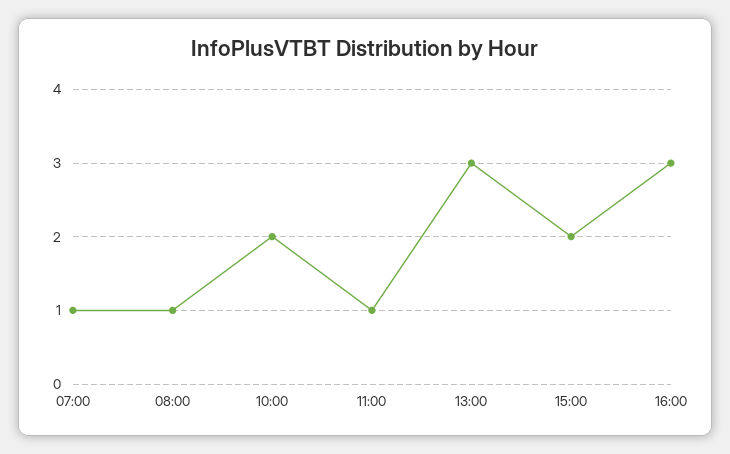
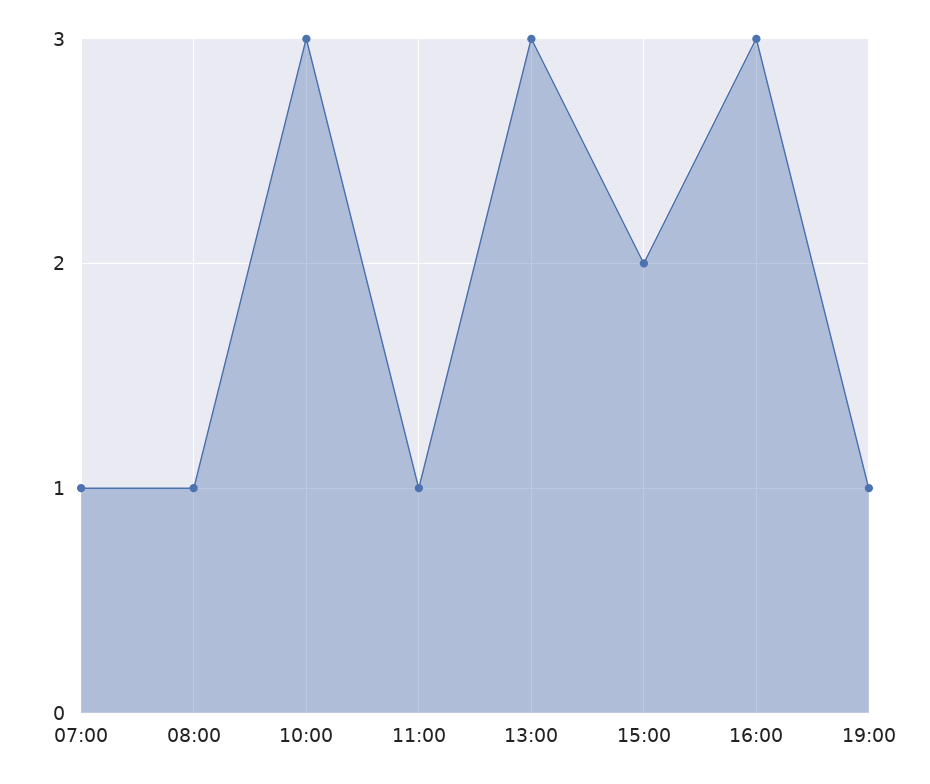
10:00: 2 -> 3
19:00: none -> 1

